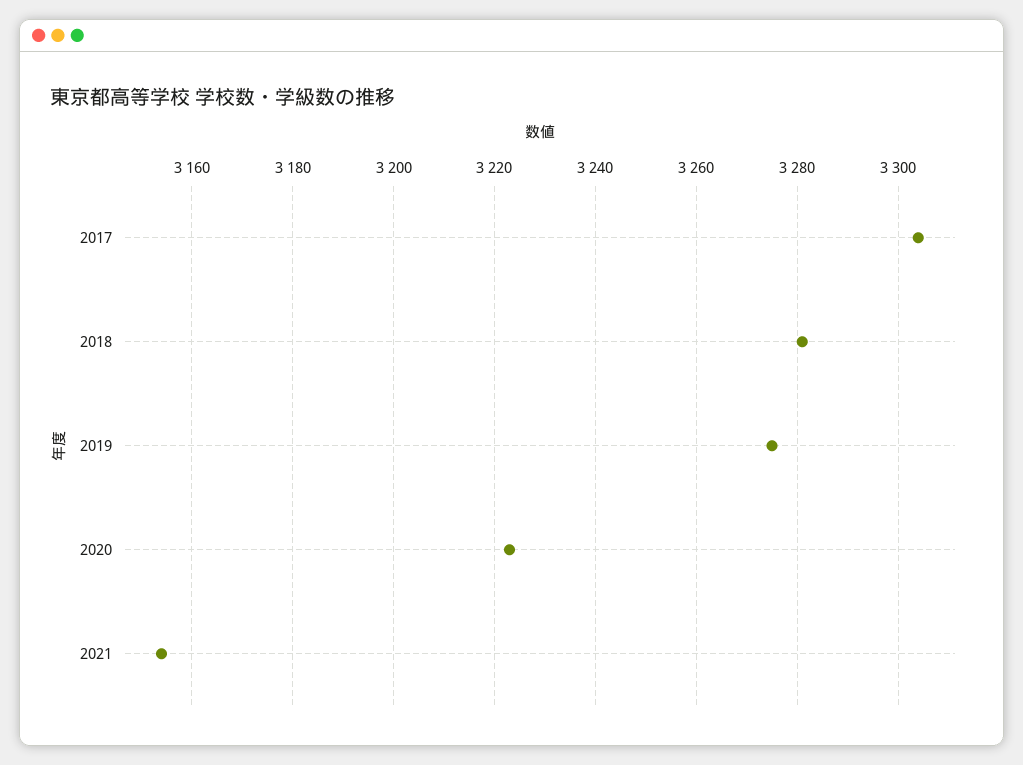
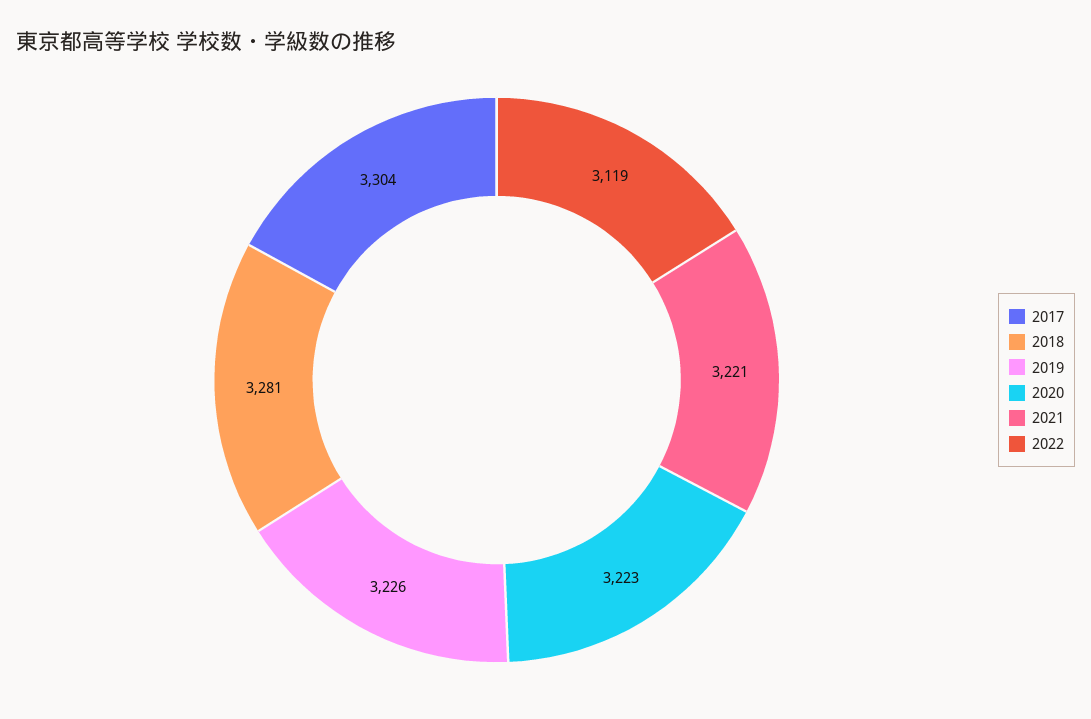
2019: 3275 -> 3226
2021: 3155 -> 3221
2022: none -> 3119

